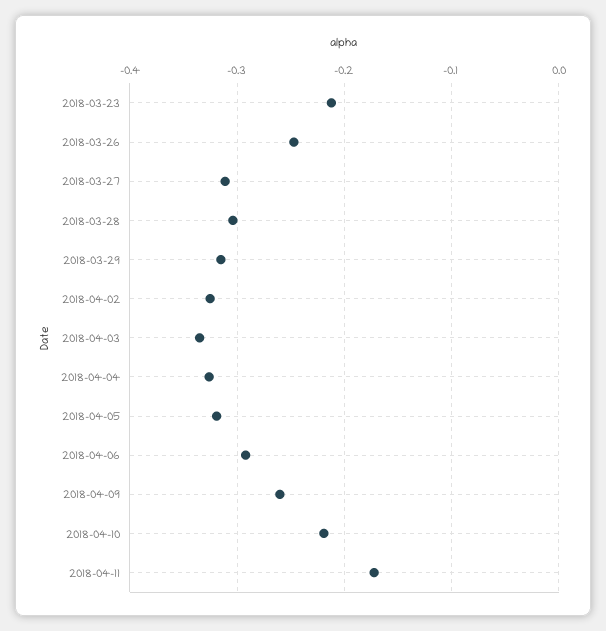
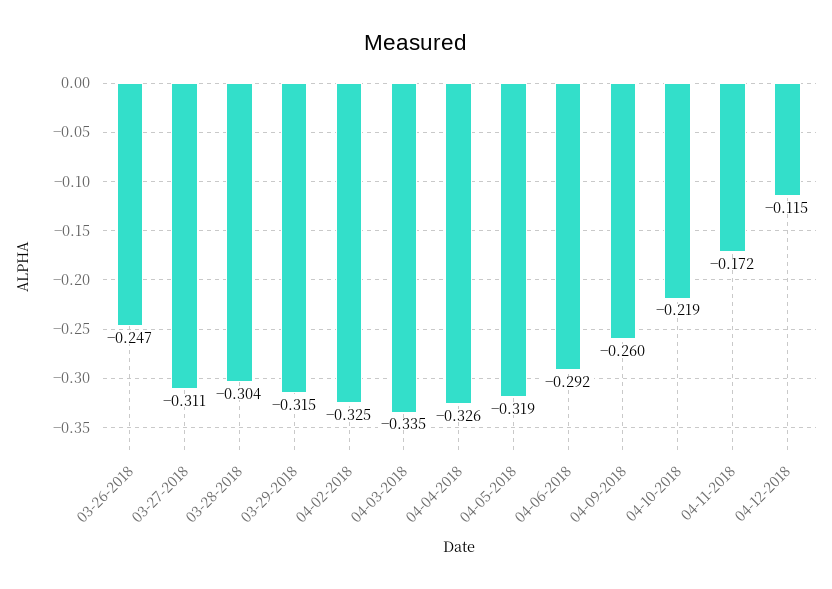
2018-03-23: -0.21 -> none
04-12-2018: none -> -0.115

